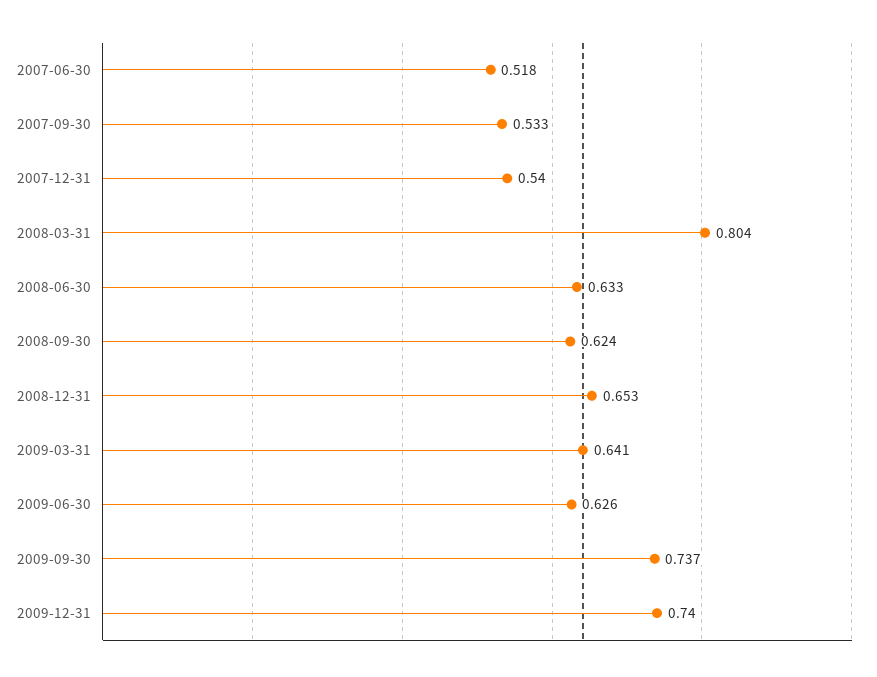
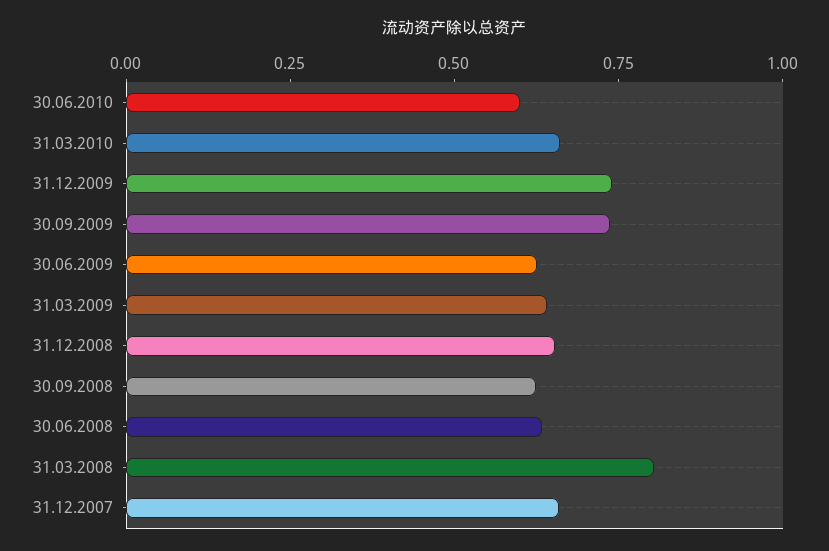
2007-06-30: 0.518 -> none
2007-09-30: 0.533 -> none
2007-12-31: 0.54 -> 0.65
30.06.2010: none -> 0.6
31.03.2010: none -> 0.65

